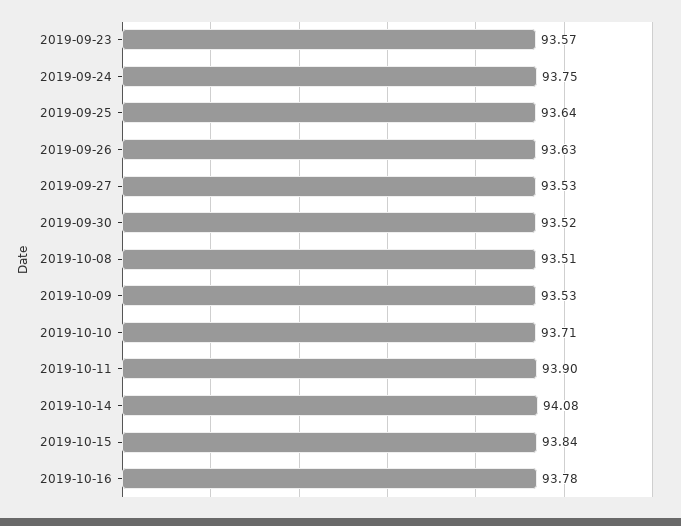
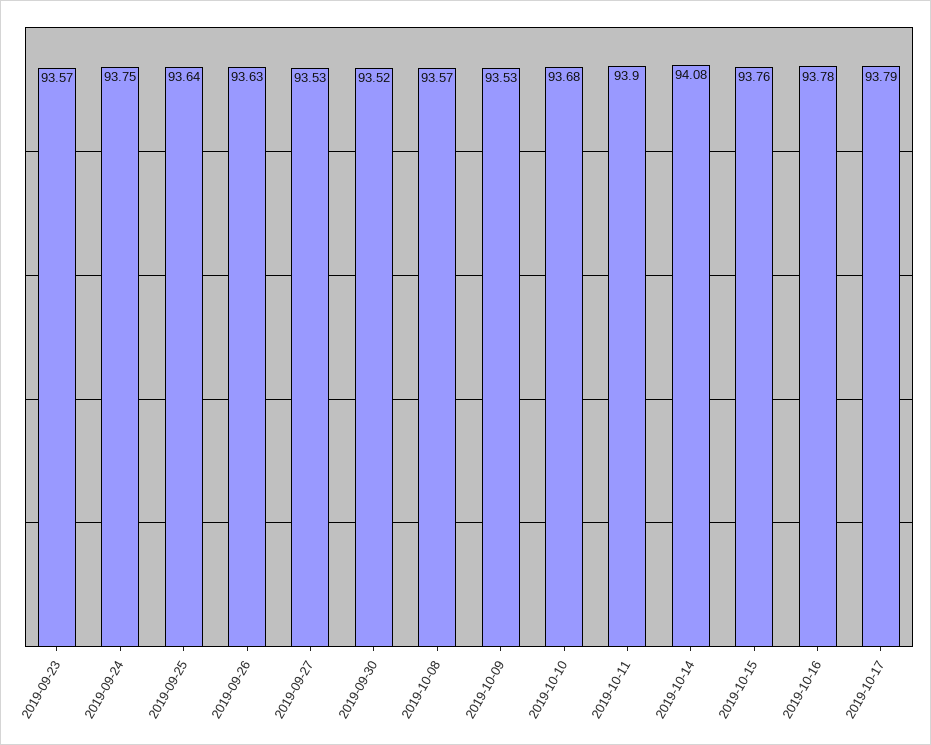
2019-10-08: 93.51 -> 93.57
2019-10-10: 93.71 -> 93.68
2019-10-15: 93.84 -> 93.76
2019-10-17: none -> 93.79

